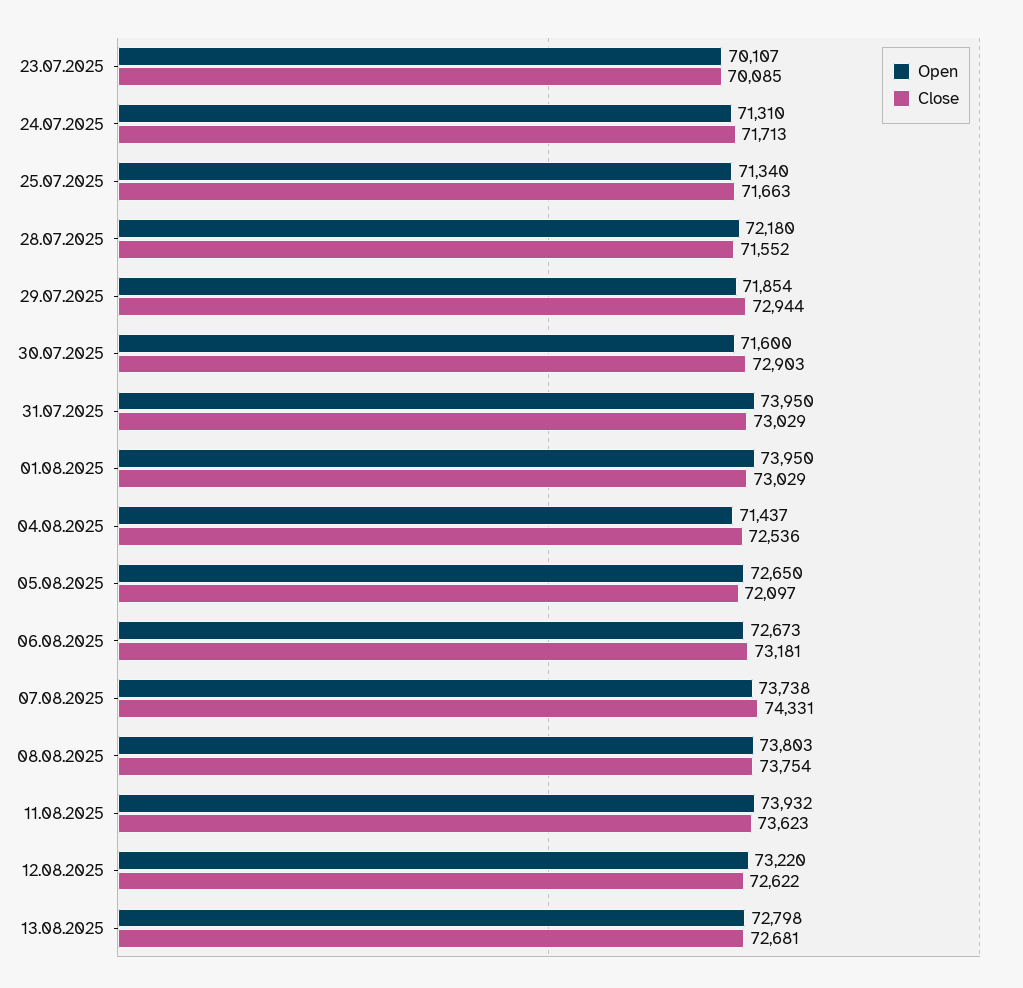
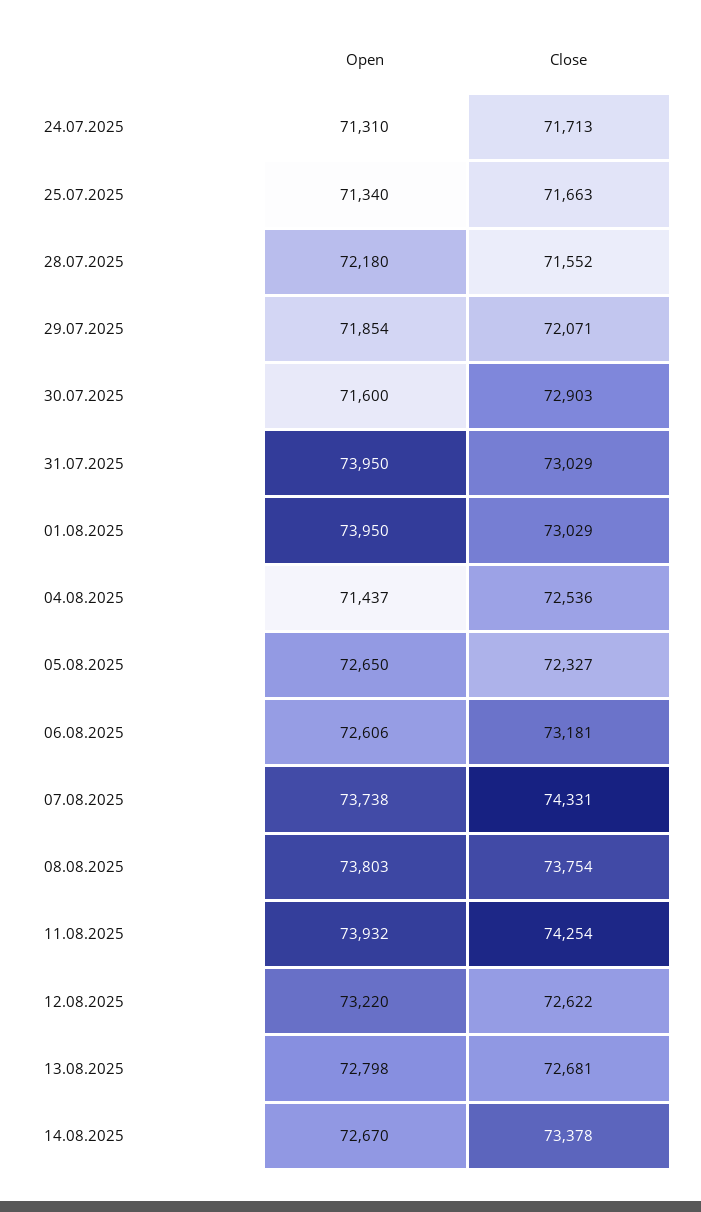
Open, 23.07.2025: 70107 -> none
Close, 23.07.2025: 70085 -> none
Close, 29.07.2025: 72944 -> 72071
Close, 05.08.2025: 72097 -> 72327
Open, 06.08.2025: 72673 -> 72606
Close, 11.08.2025: 73623 -> 74254
Open, 14.08.2025: none -> 72670
Close, 14.08.2025: none -> 73378

